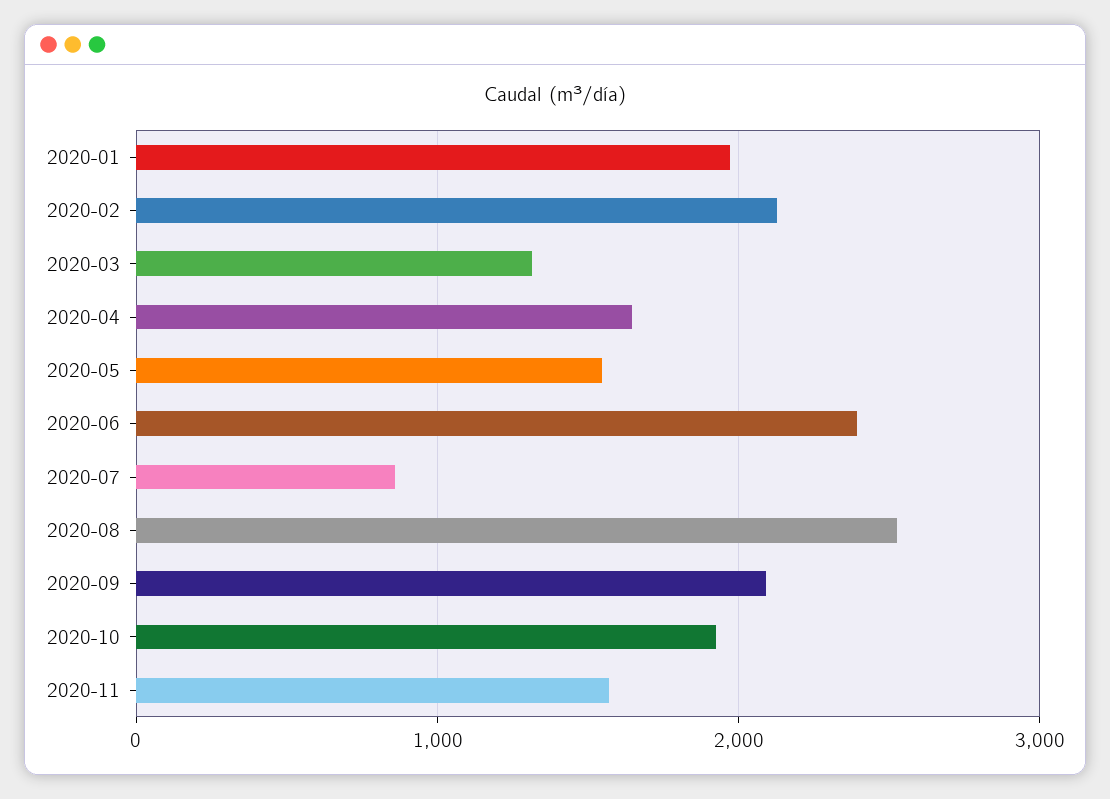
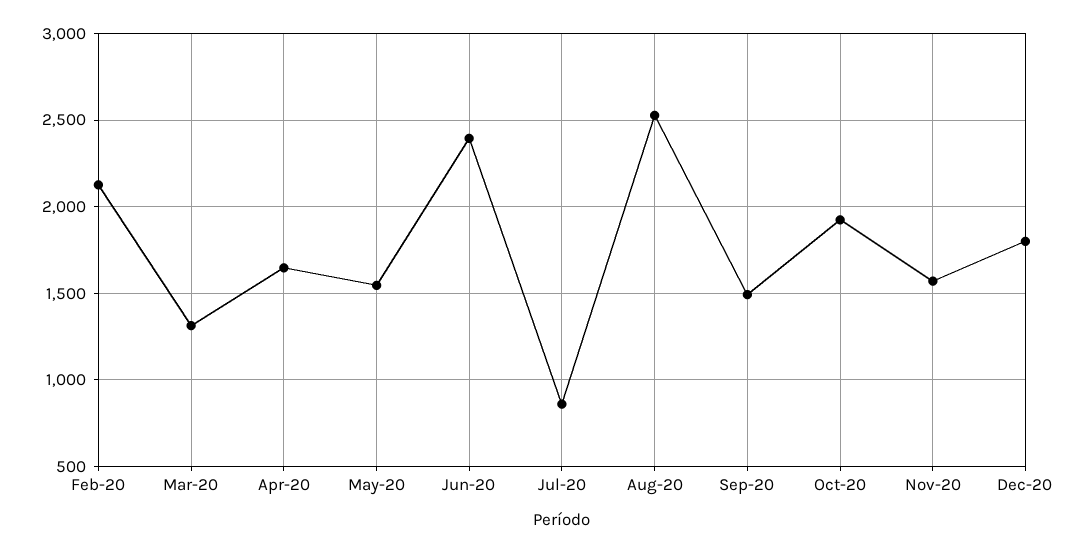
2020-01: 2000 -> none
2020-09: 2100 -> 1500
Dec-20: none -> 1800

